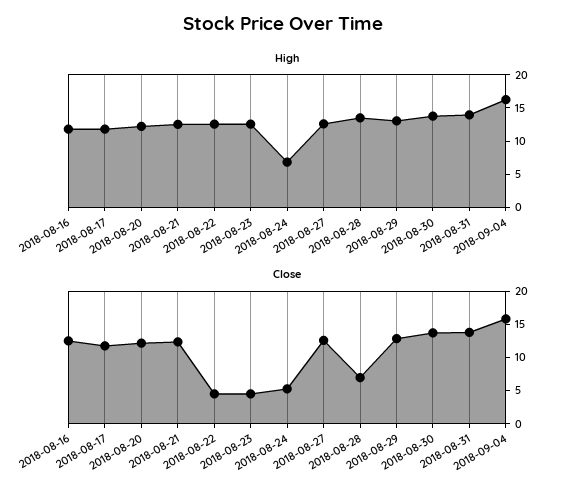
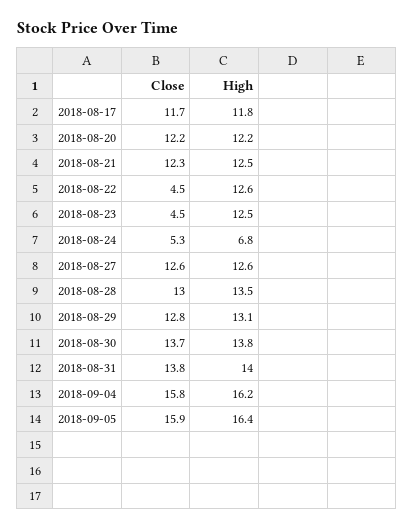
High, 2018-08-16: 12.5 -> none
Close, 2018-08-16: 12.5 -> none
Close, 2018-08-28: 7.5 -> 13
Close, 2018-09-05: none -> 15.9
High, 2018-09-05: none -> 16.4

